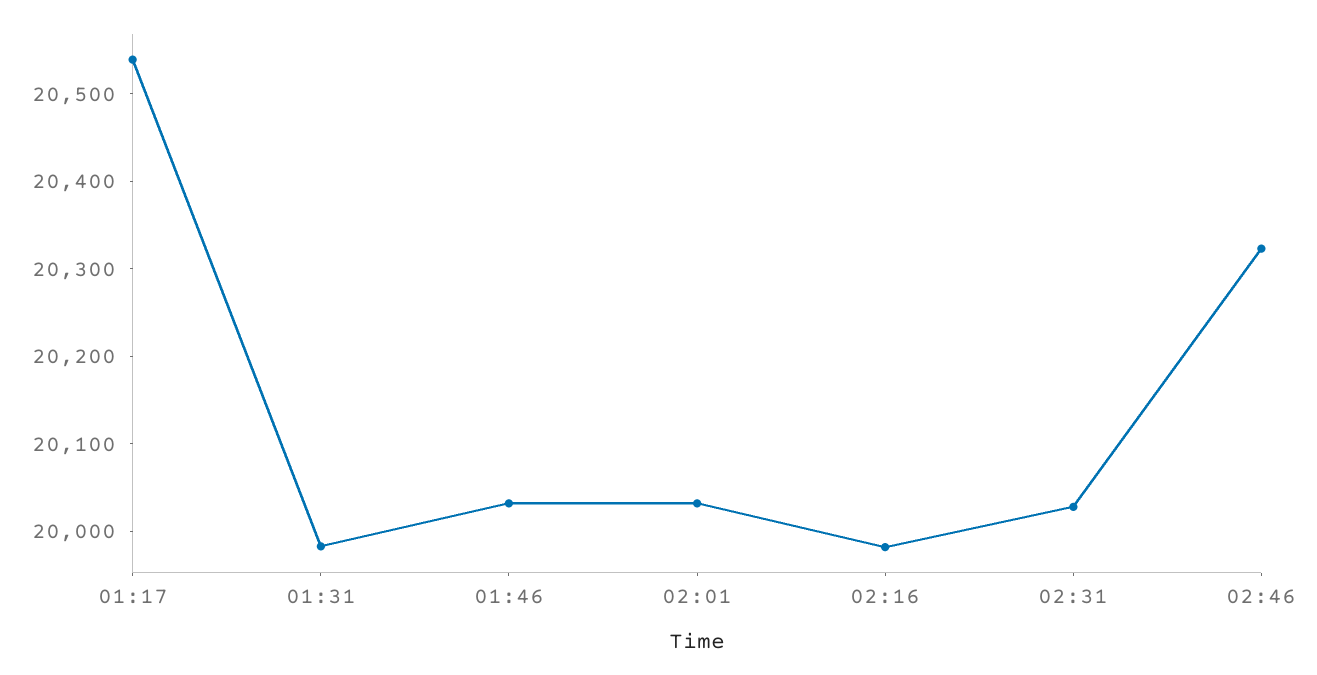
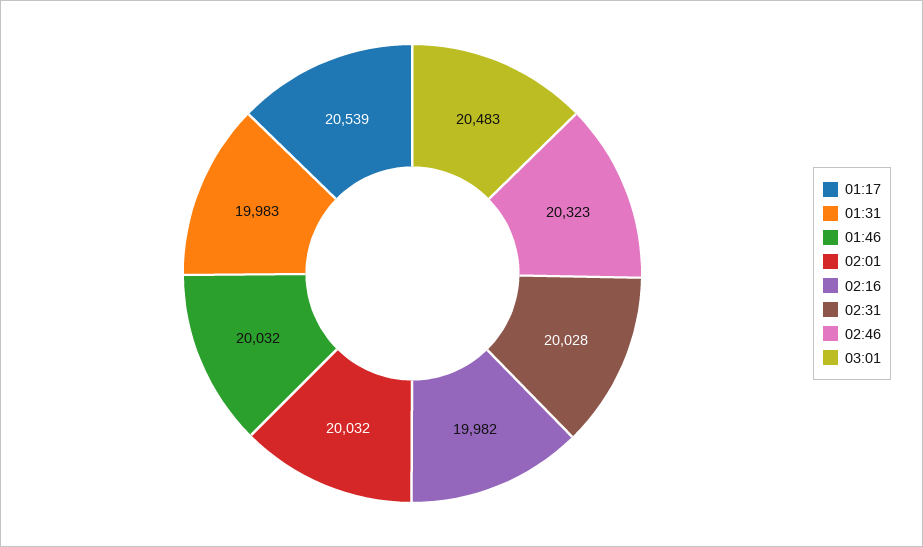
03:01: none -> 20483

